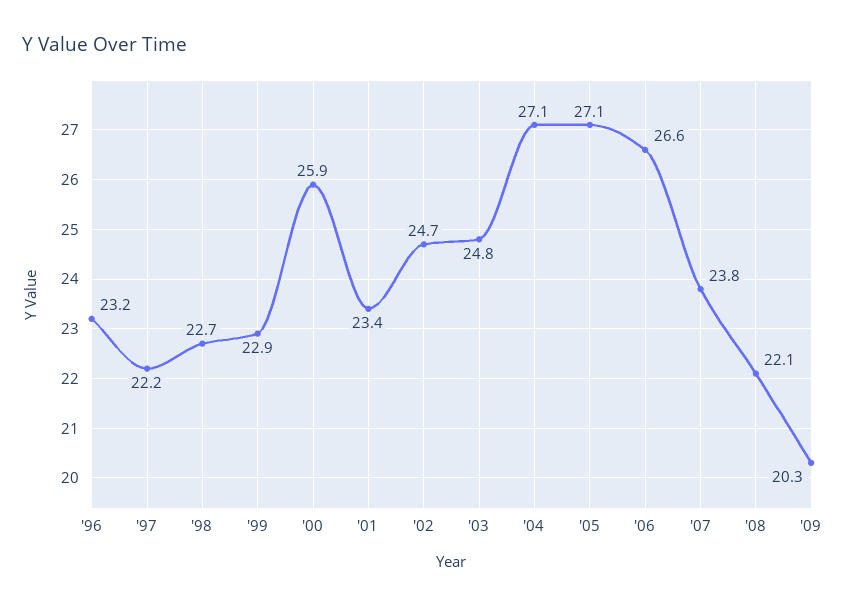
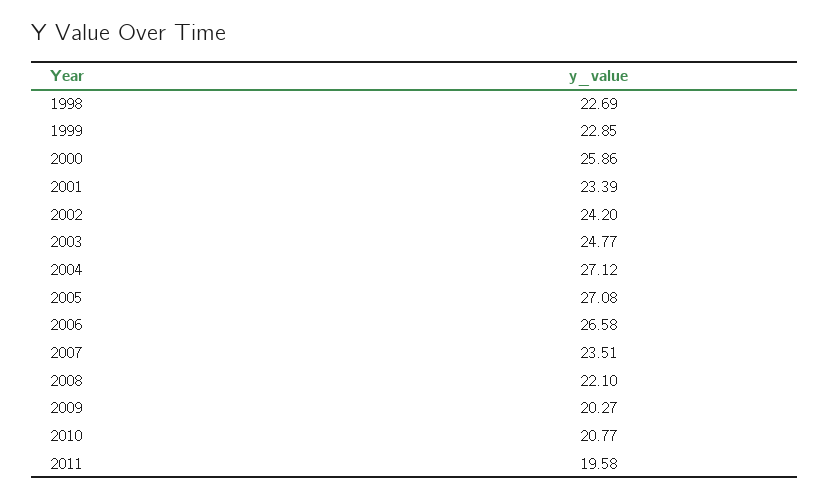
'96: 23.2 -> none
'97: 22.2 -> none
'02: 24.7 -> 24.2
'07: 23.8 -> 23.51
2010: none -> 20.77
2011: none -> 19.58

